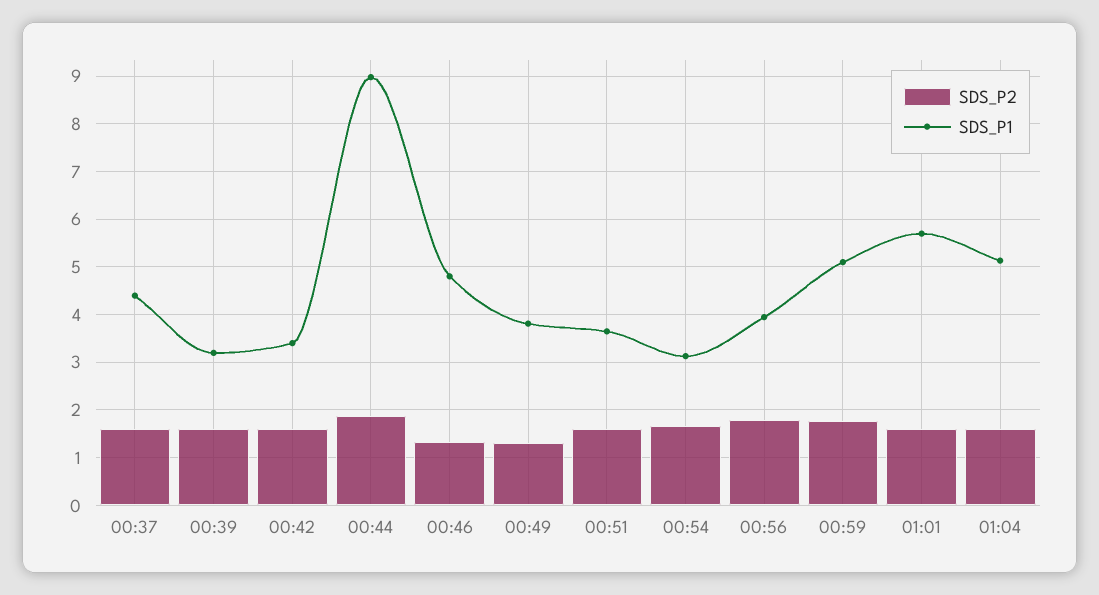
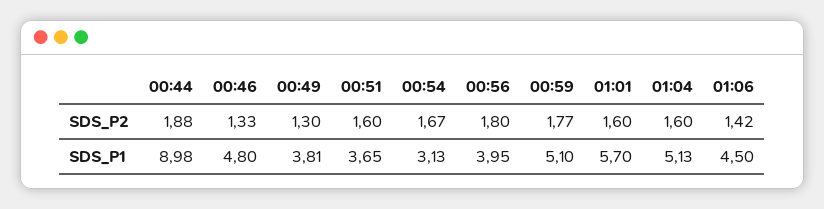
SDS_P2, 00:37: 1.6 -> none
SDS_P1, 00:37: 4.4 -> none
SDS_P2, 00:39: 1.6 -> none
SDS_P1, 00:39: 3.2 -> none
SDS_P2, 00:42: 1.6 -> none
SDS_P1, 00:42: 3.4 -> none
SDS_P2, 01:06: none -> 1.42
SDS_P1, 01:06: none -> 4.5

